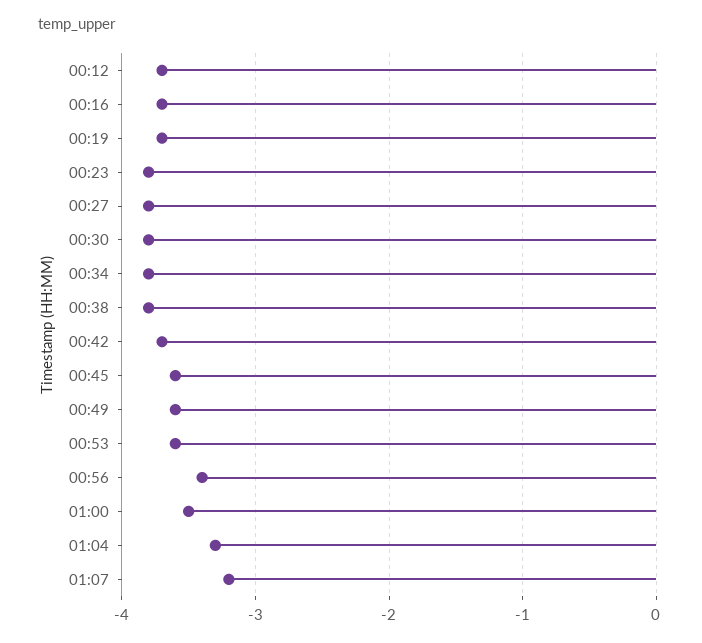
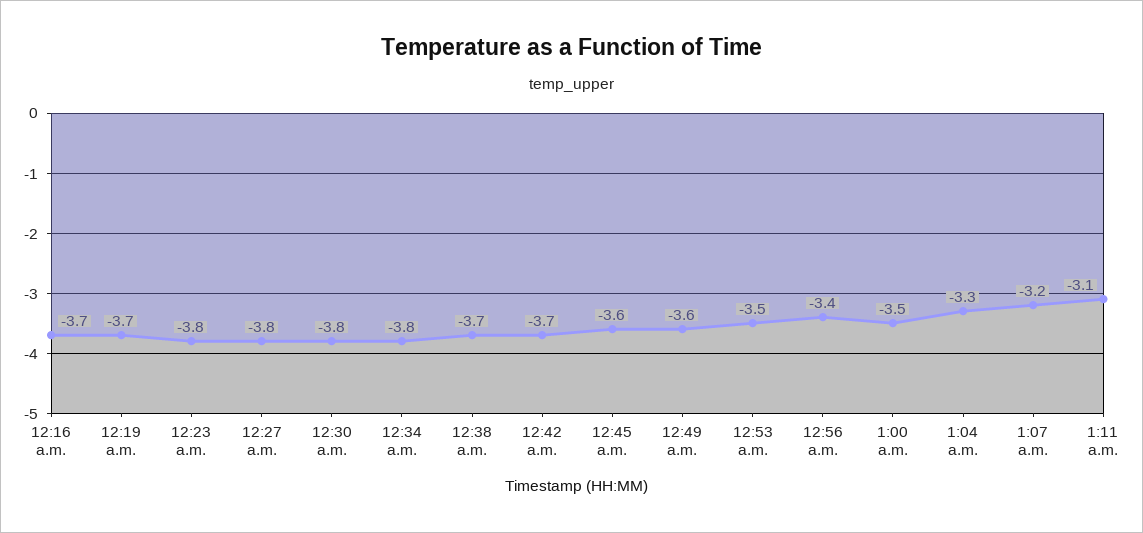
00:12: -3.7 -> none
00:38: -3.8 -> -3.7
00:53: -3.6 -> -3.5
1:11 a.m.: none -> -3.1

